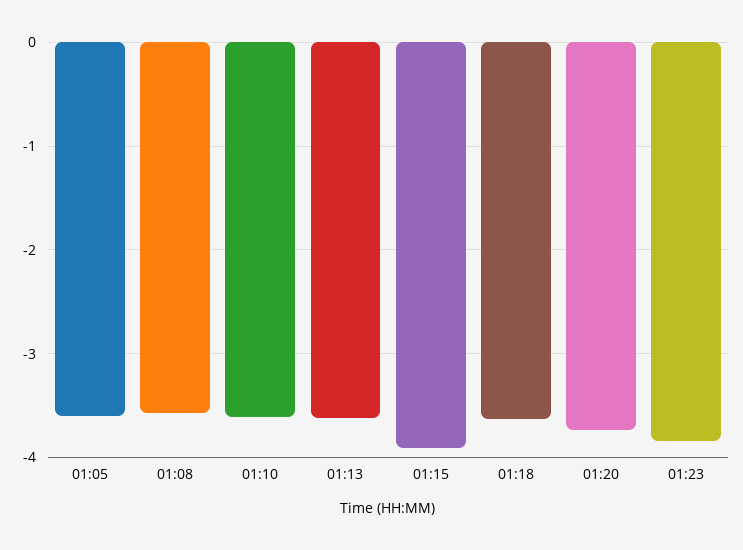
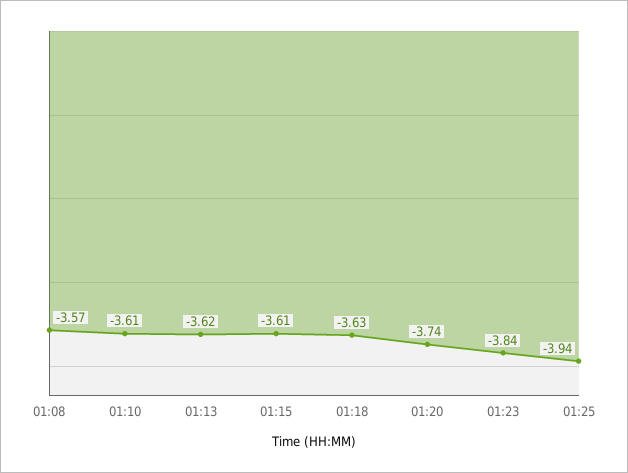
01:05: -3.6 -> none
01:15: -3.9 -> -3.61
01:25: none -> -3.94

